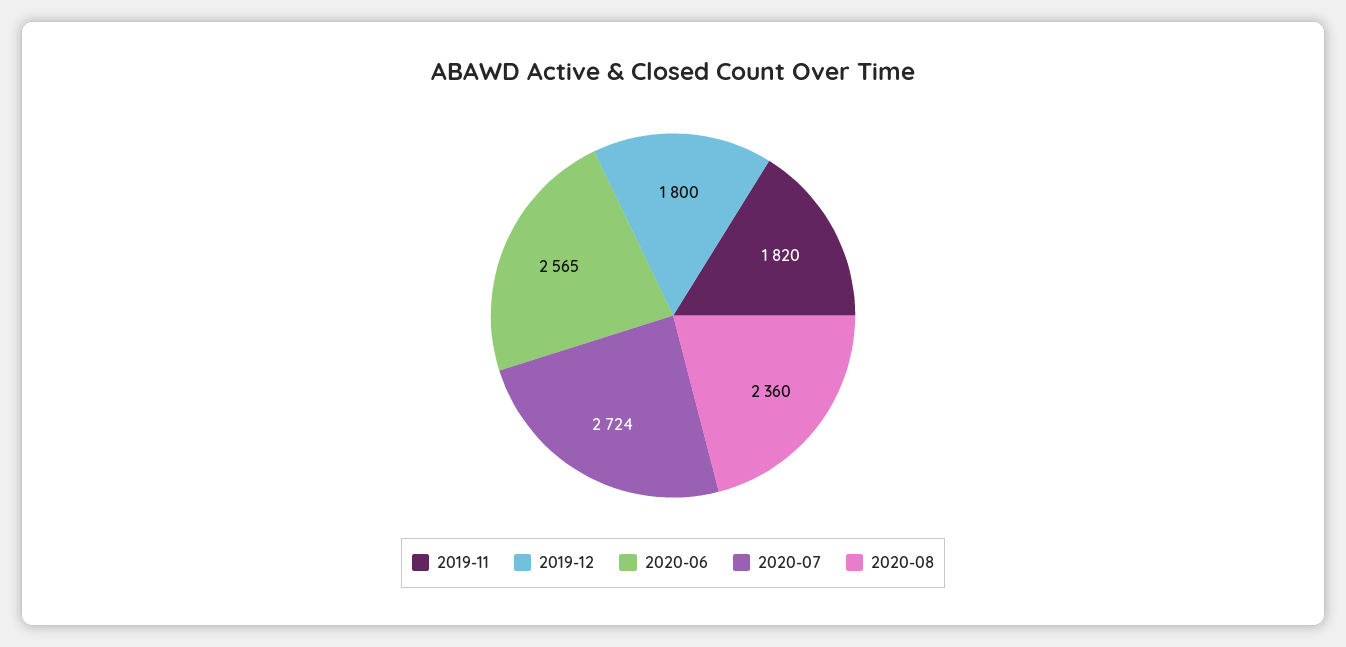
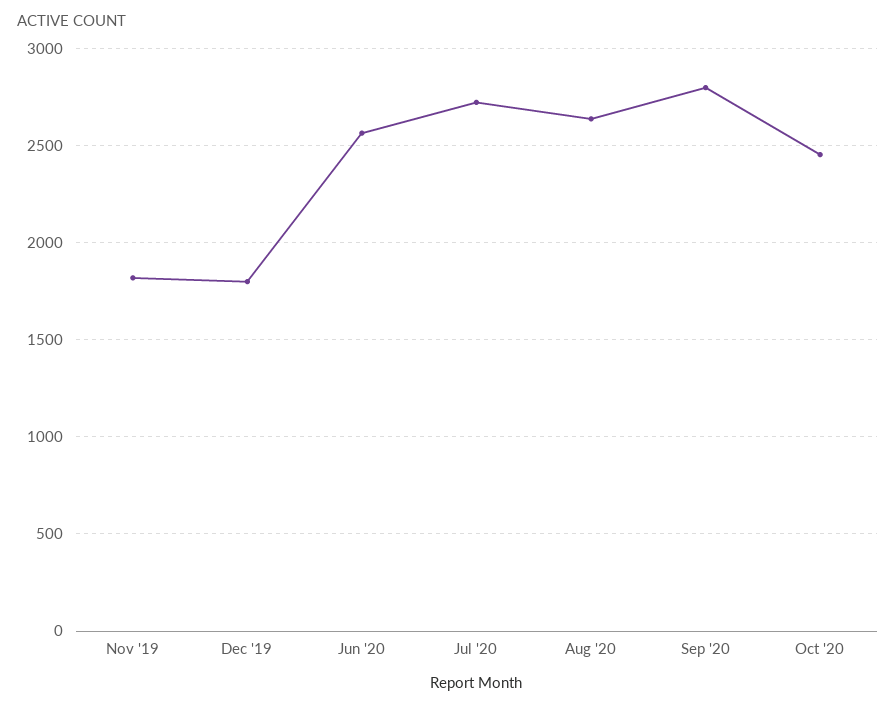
2020-08: 2360 -> 2650
Sep '20: none -> 2800
Oct '20: none -> 2450

